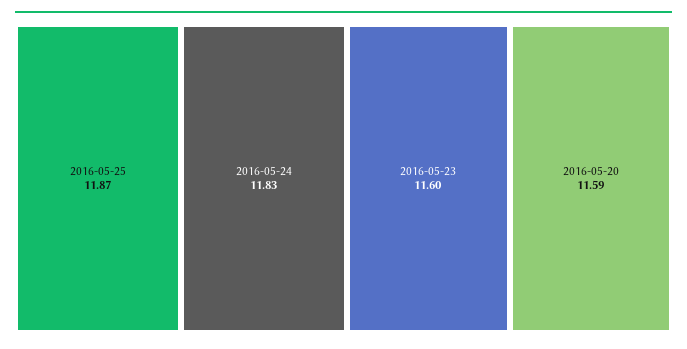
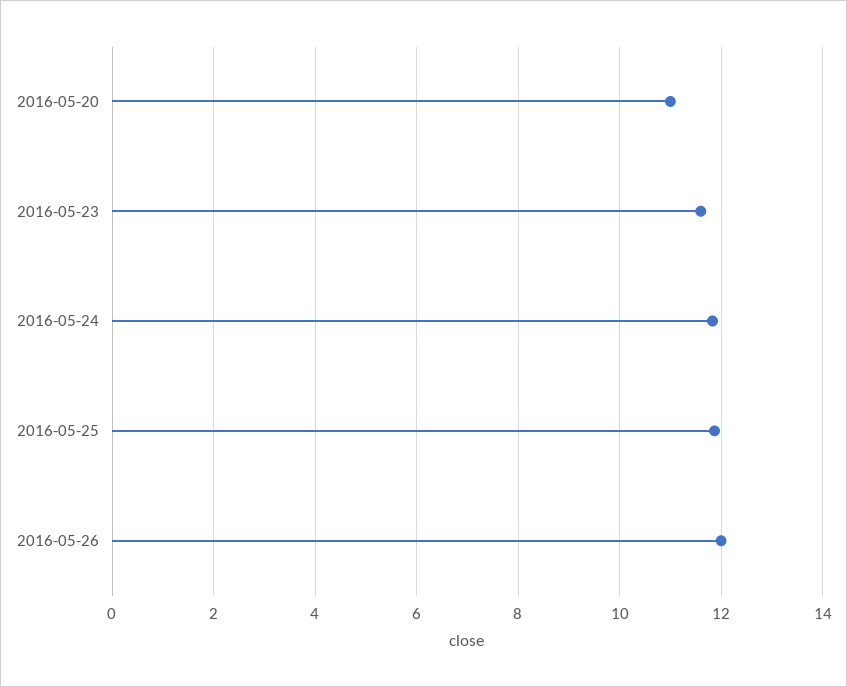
2016-05-20: 11.59 -> 11
2016-05-26: none -> 12

